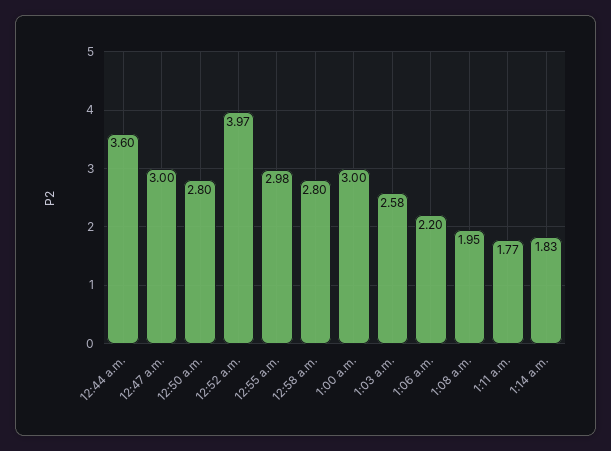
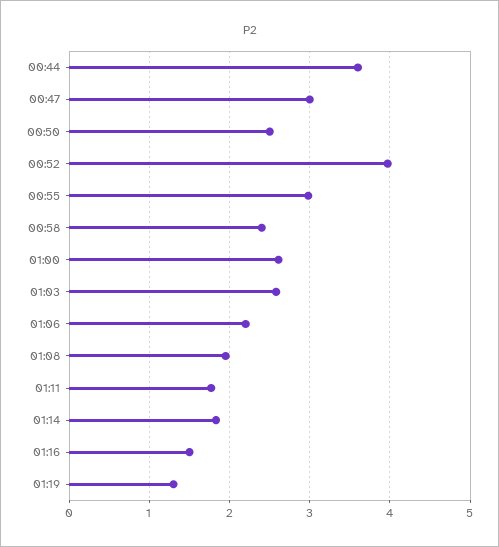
12:50 a.m.: 2.8 -> 2.5
12:58 a.m.: 2.8 -> 2.4
1:00 a.m.: 3 -> 2.6
01:16: none -> 1.5
01:19: none -> 1.3

